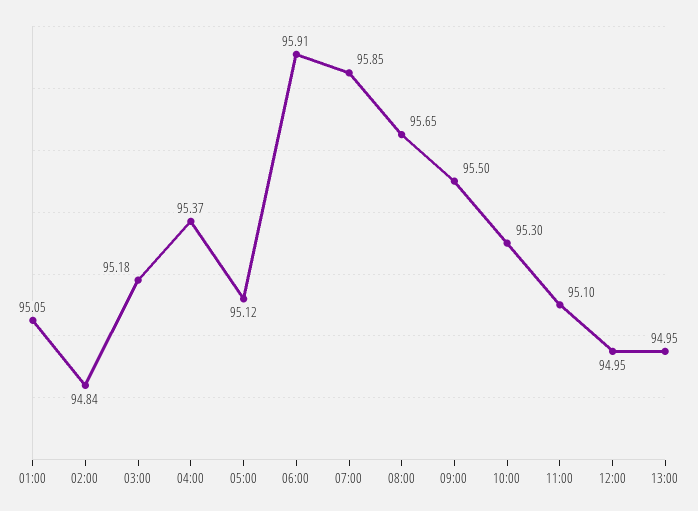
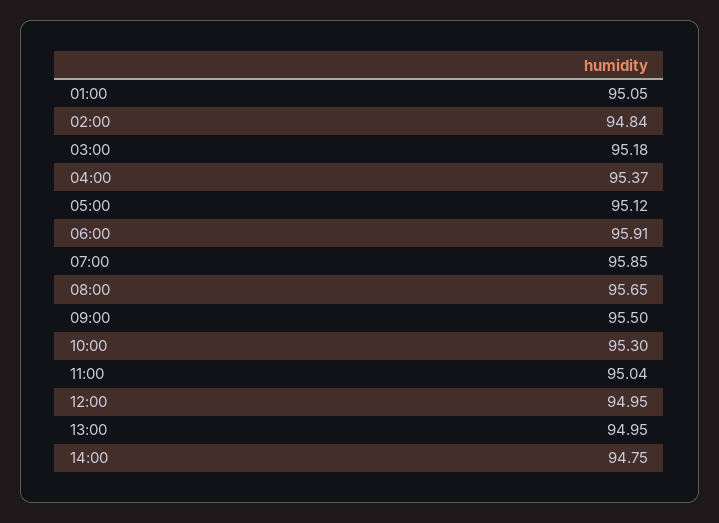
11:00: 95.1 -> 95.04
14:00: none -> 94.75

